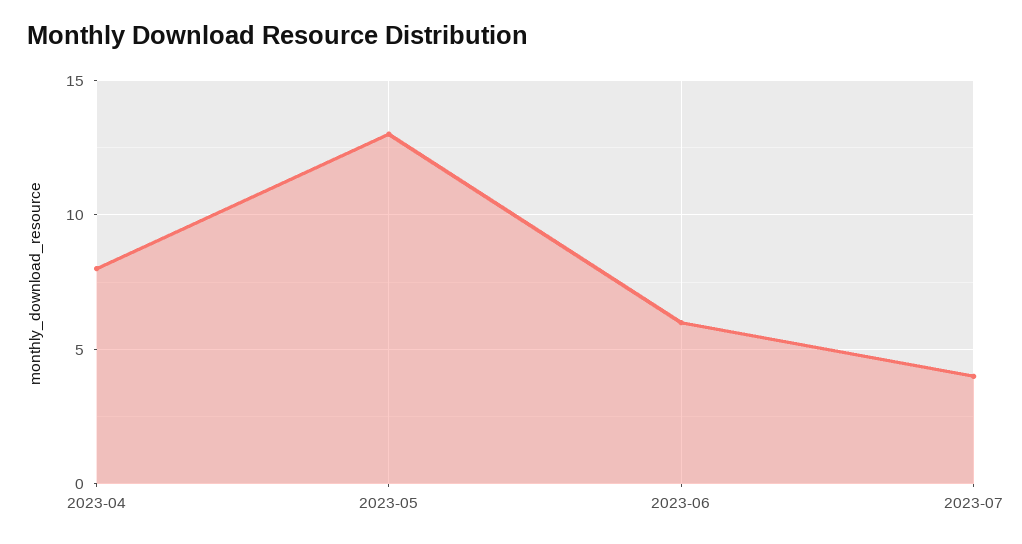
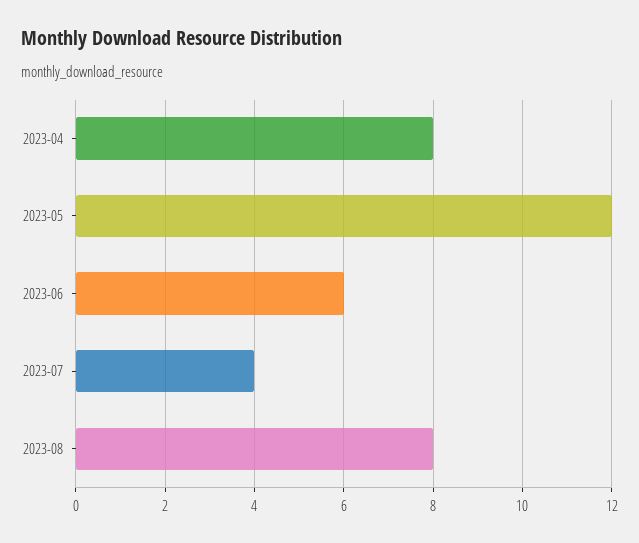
2023-05: 13 -> 12
2023-08: none -> 8

